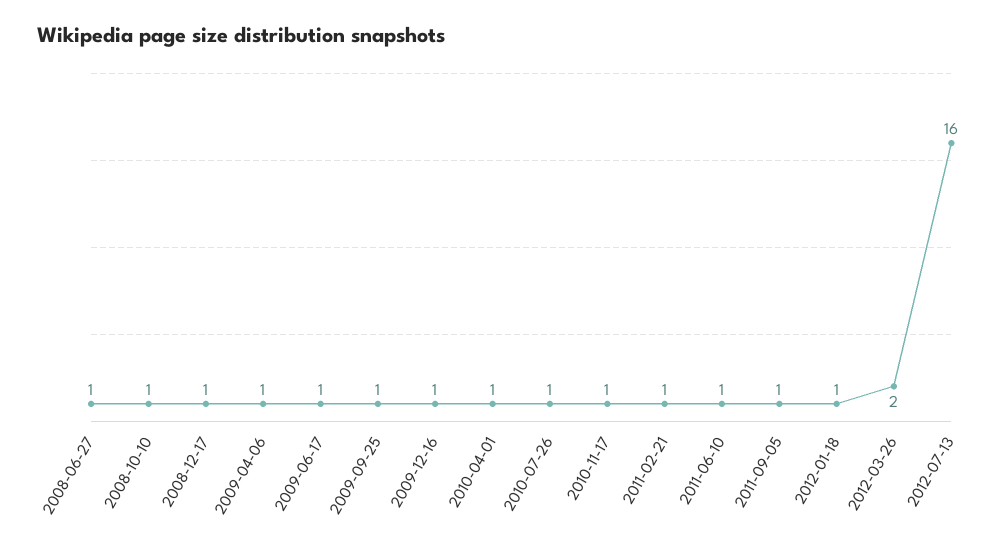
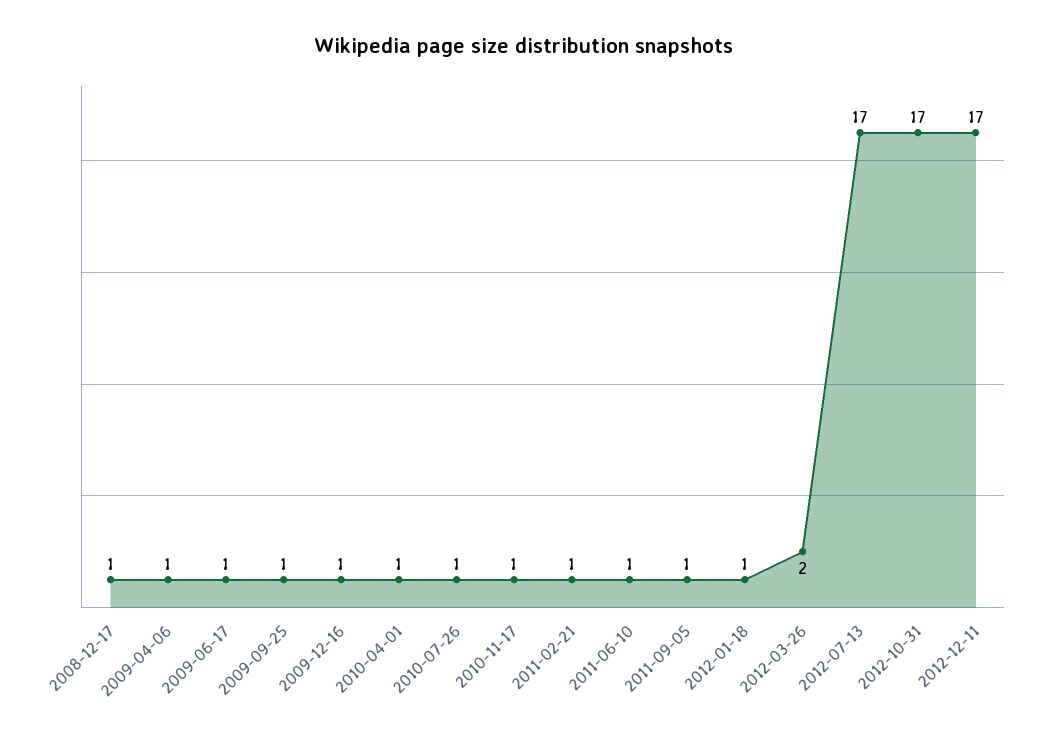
2008-06-27: 1 -> none
2008-10-10: 1 -> none
2012-07-13: 16 -> 17
2012-10-31: none -> 17
2012-12-11: none -> 17

